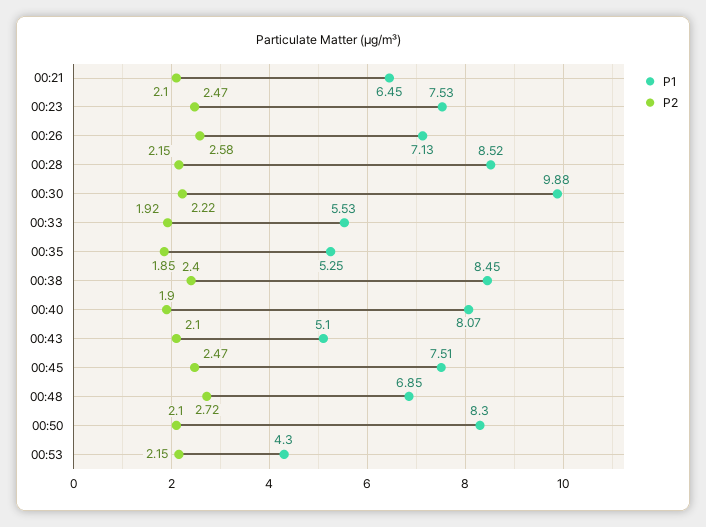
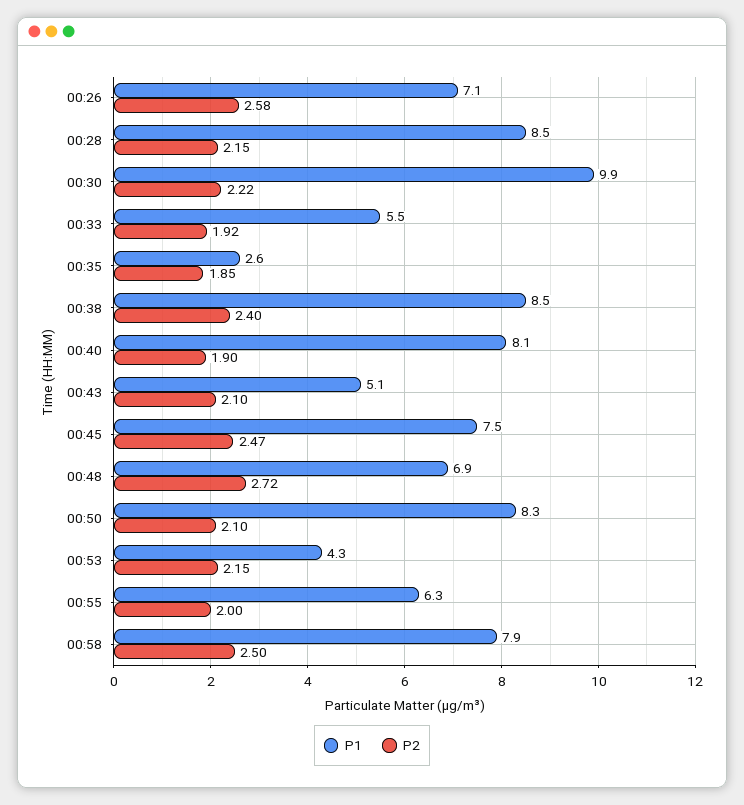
P1, 00:21: 6.45 -> none
P2, 00:21: 2.1 -> none
P1, 00:23: 7.53 -> none
P2, 00:23: 2.47 -> none
P1, 00:35: 5.25 -> 2.6
P1, 00:55: none -> 6.3
P2, 00:55: none -> 2
P1, 00:58: none -> 7.9
P2, 00:58: none -> 2.5

